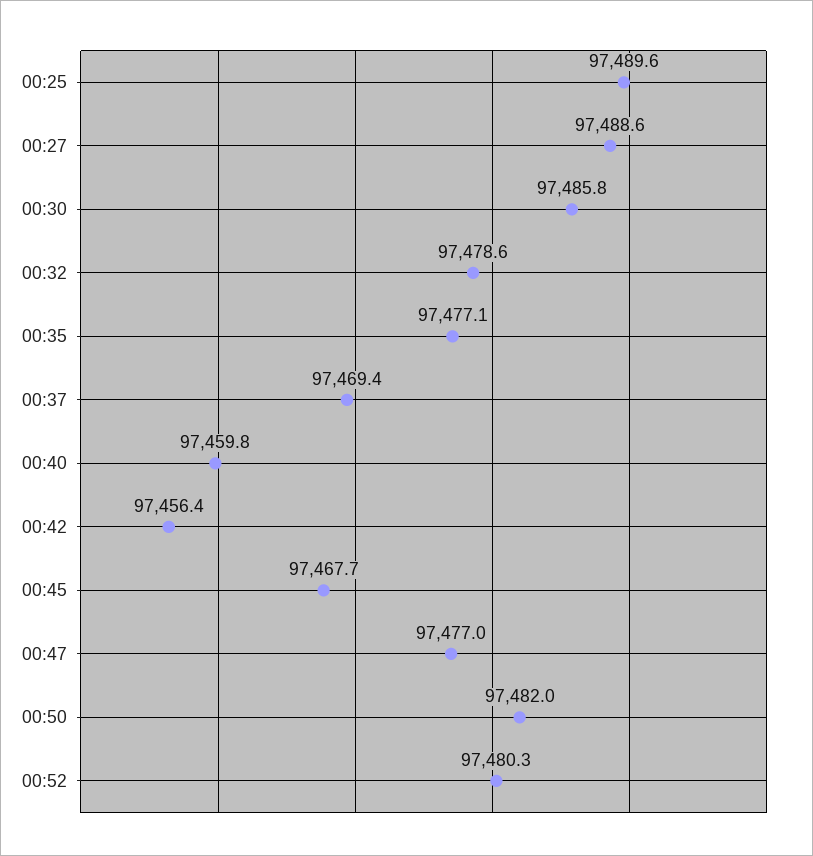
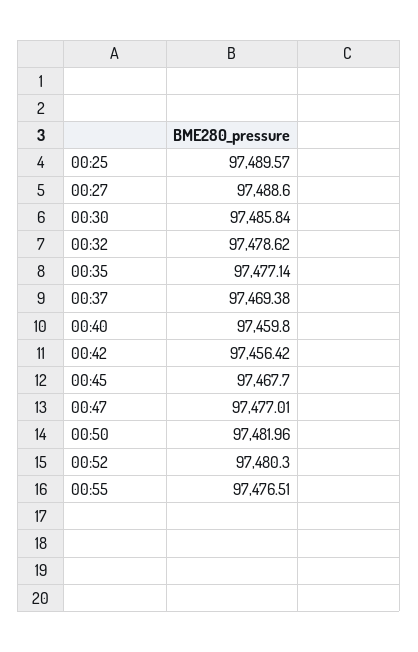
00:55: none -> 97476.51

